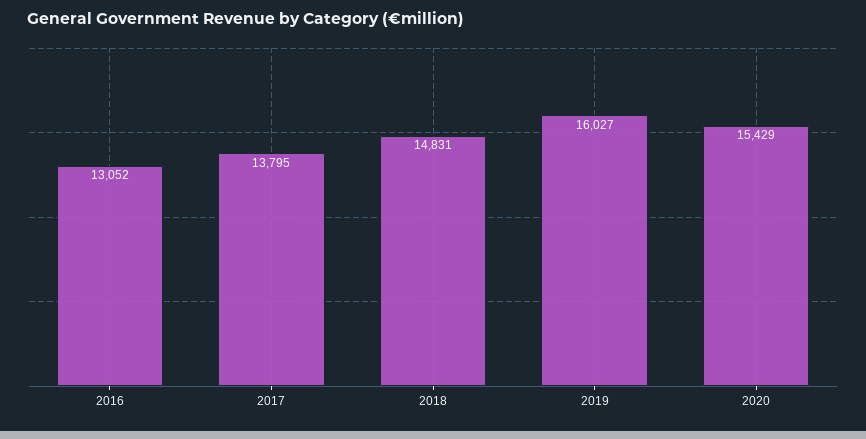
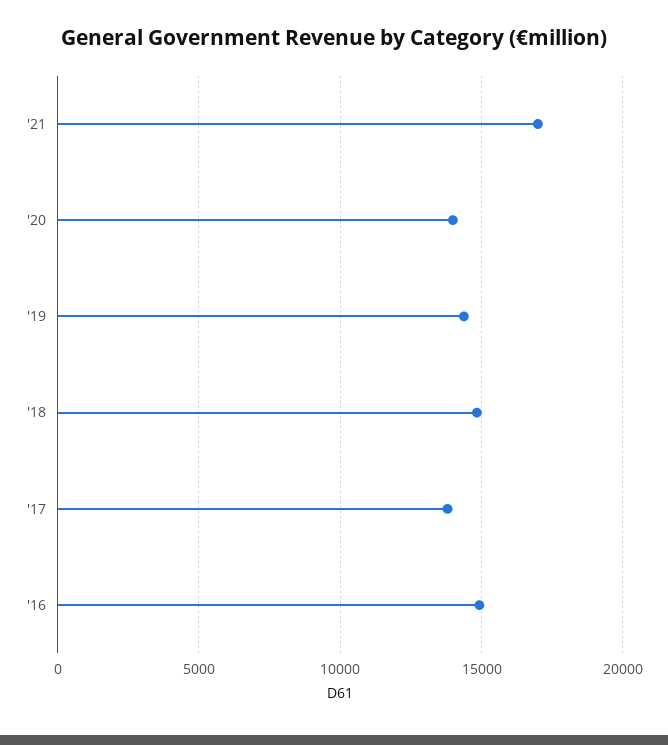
2016: 13052 -> 15000
2019: 16027 -> 14500
2020: 15429 -> 14000
'21: none -> 17000

